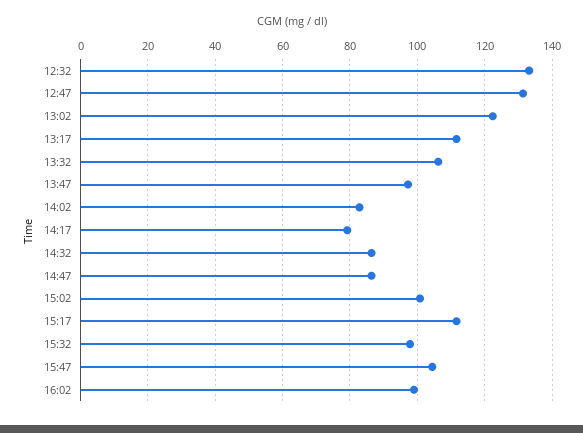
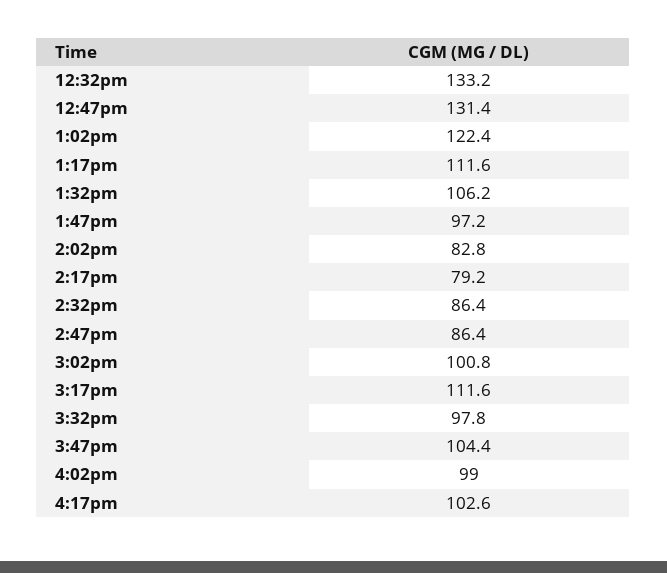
4:17pm: none -> 102.6

